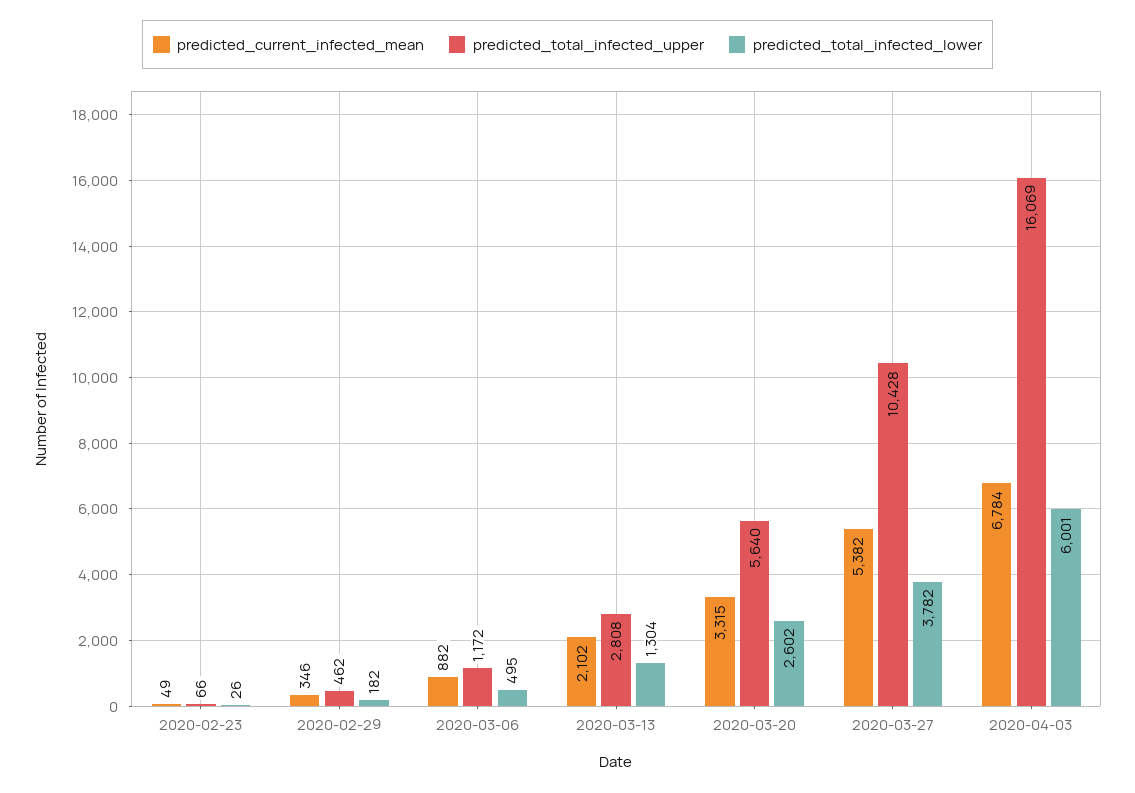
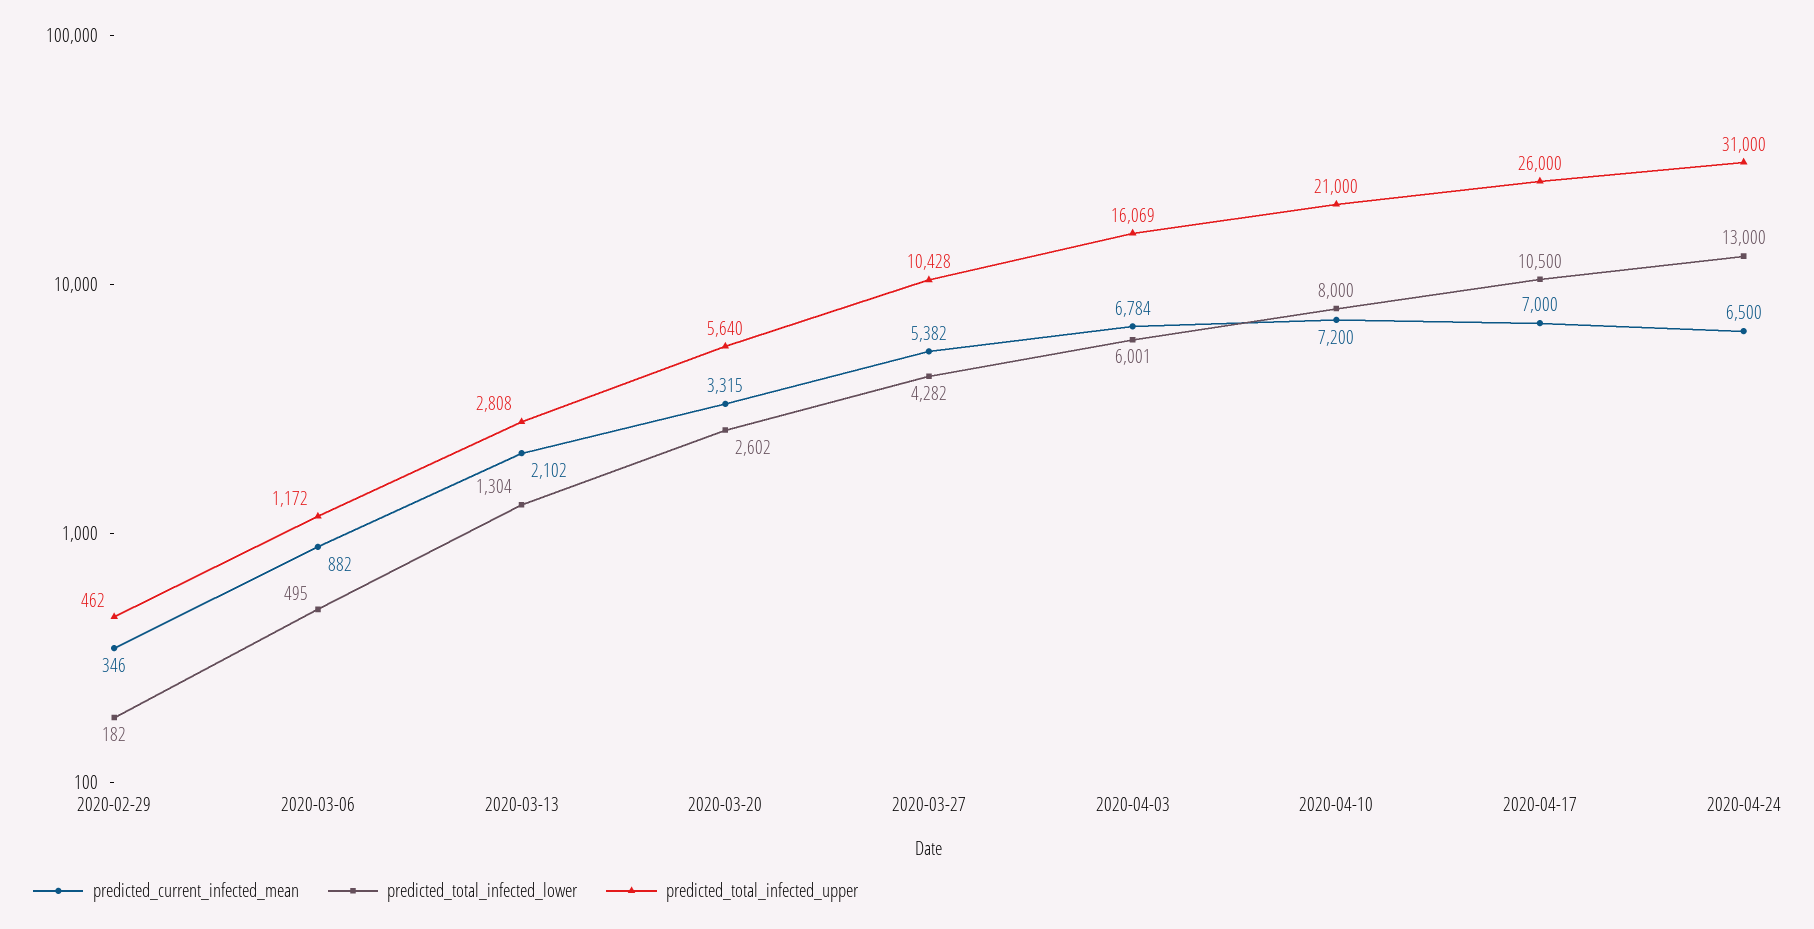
predicted_current_infected_mean, 2020-02-23: 49 -> none
predicted_total_infected_upper, 2020-02-23: 66 -> none
predicted_total_infected_lower, 2020-02-23: 26 -> none
predicted_total_infected_lower, 2020-03-27: 3782 -> 4282
predicted_current_infected_mean, 2020-04-10: none -> 7200
predicted_total_infected_lower, 2020-04-10: none -> 8000
predicted_total_infected_upper, 2020-04-10: none -> 21000
predicted_current_infected_mean, 2020-04-17: none -> 7000
predicted_total_infected_lower, 2020-04-17: none -> 10500
predicted_total_infected_upper, 2020-04-17: none -> 26000
predicted_current_infected_mean, 2020-04-24: none -> 6500
predicted_total_infected_lower, 2020-04-24: none -> 13000
predicted_total_infected_upper, 2020-04-24: none -> 31000

